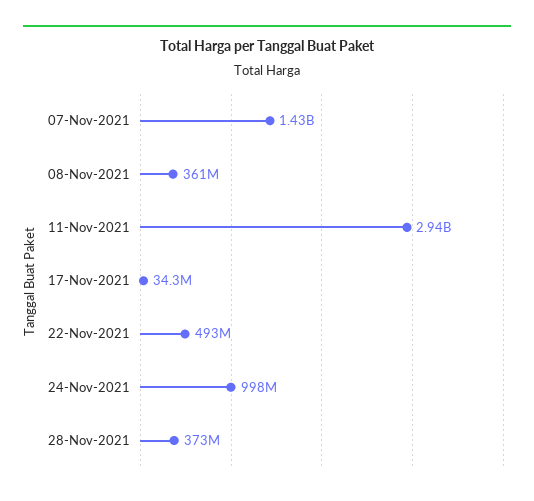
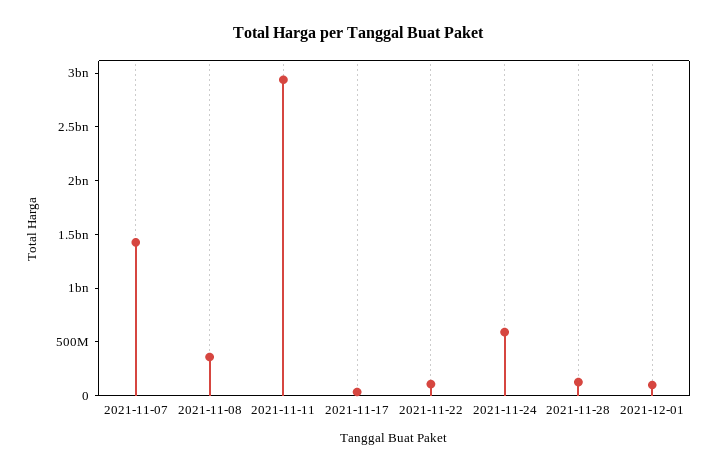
22-Nov-2021: 493000000 -> 100000000
24-Nov-2021: 998000000 -> 600000000
28-Nov-2021: 373000000 -> 100000000
2021-12-01: none -> 100000000

